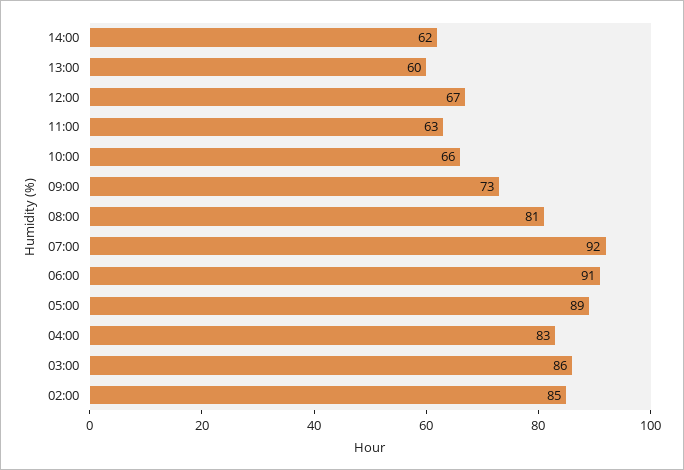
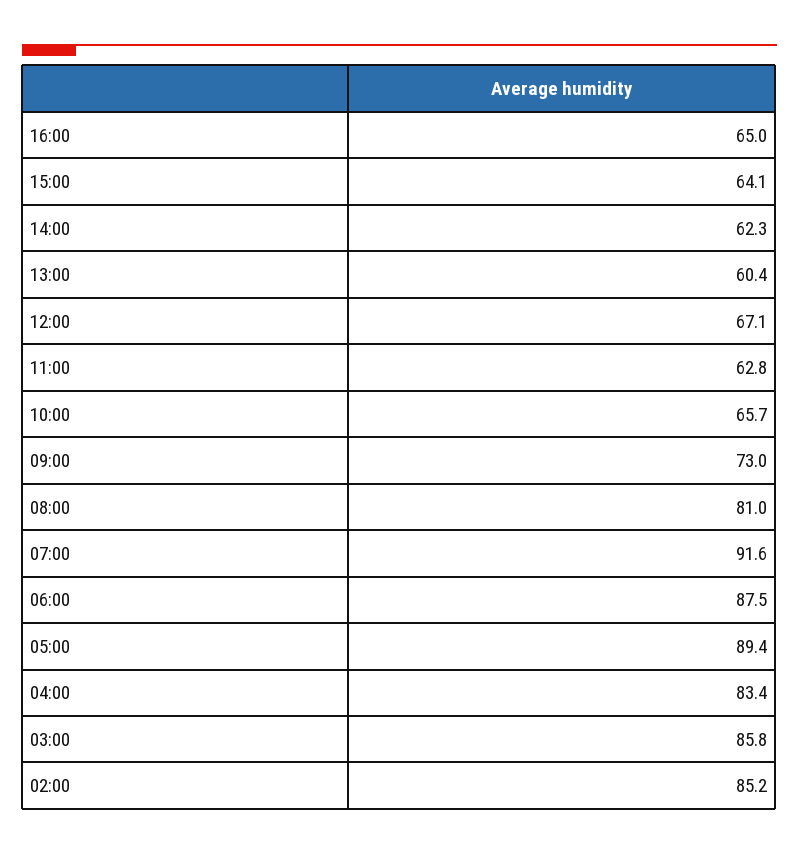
06:00: 91 -> 87.5
16:00: none -> 65
15:00: none -> 64.1

